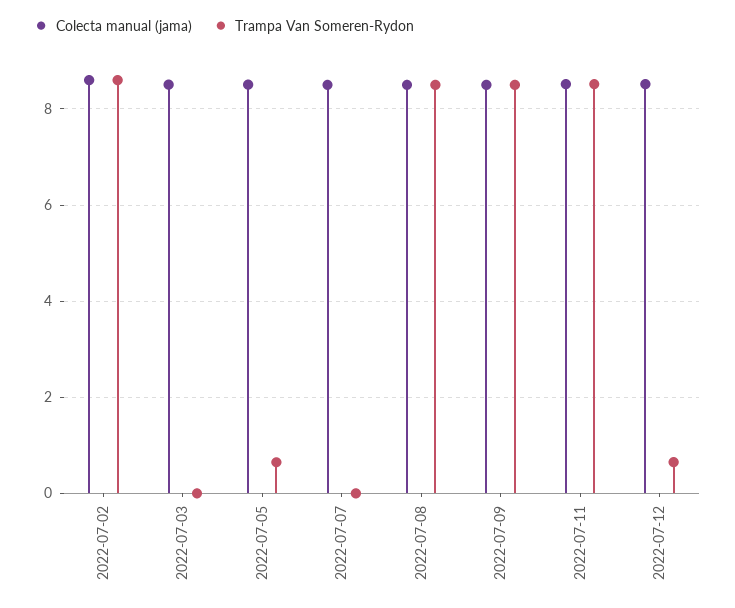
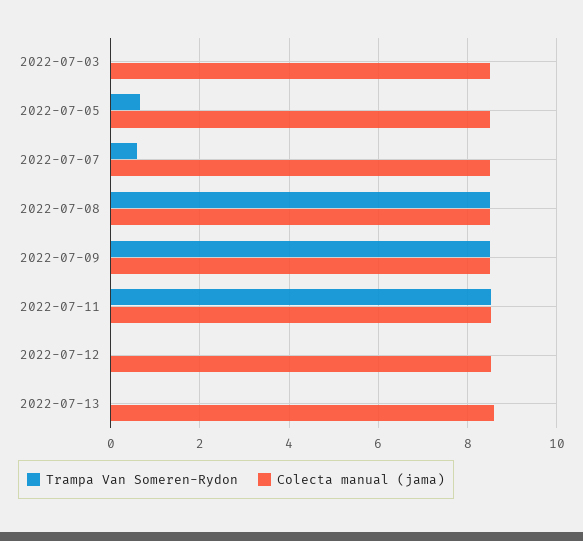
Colecta manual (jama), 2022-07-02: 8.6 -> none
Trampa Van Someren-Rydon, 2022-07-02: 8.6 -> none
Trampa Van Someren-Rydon, 2022-07-07: 0 -> 0.6
Trampa Van Someren-Rydon, 2022-07-12: 0.6 -> 0
Trampa Van Someren-Rydon, 2022-07-13: none -> 0
Colecta manual (jama), 2022-07-13: none -> 8.6

